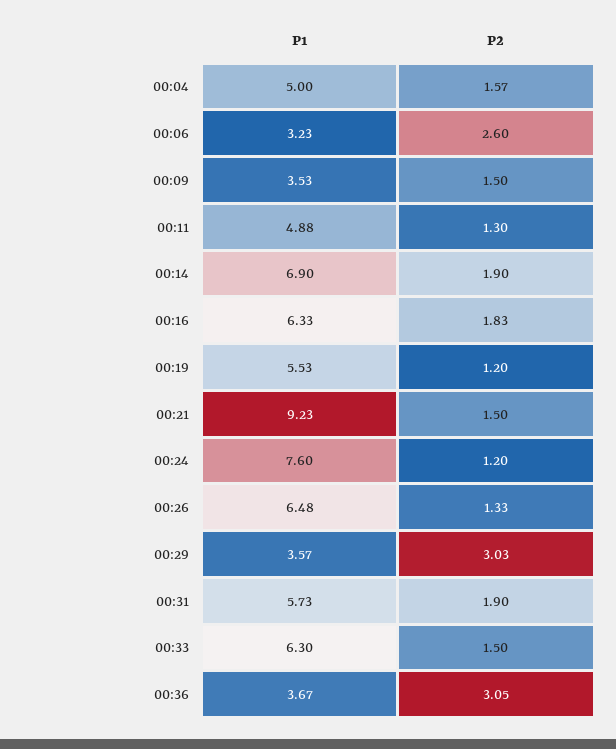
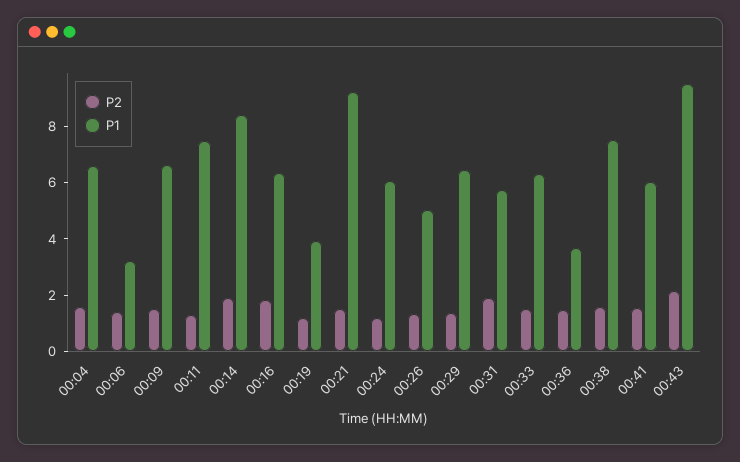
P1, 00:04: 5 -> 6.5
P2, 00:06: 2.6 -> 1.5
P1, 00:09: 3.53 -> 6.5
P1, 00:11: 4.88 -> 7.5
P1, 00:14: 6.9 -> 8.5
P1, 00:19: 5.53 -> 4
P1, 00:24: 7.6 -> 6
P1, 00:26: 6.48 -> 5
P1, 00:29: 3.57 -> 6.5
P2, 00:29: 3.03 -> 1.5
P2, 00:36: 3.05 -> 1.5
P2, 00:38: none -> 1.5
P1, 00:38: none -> 7.5
P2, 00:41: none -> 1.5
P1, 00:41: none -> 6
P2, 00:43: none -> 2
P1, 00:43: none -> 9.5

